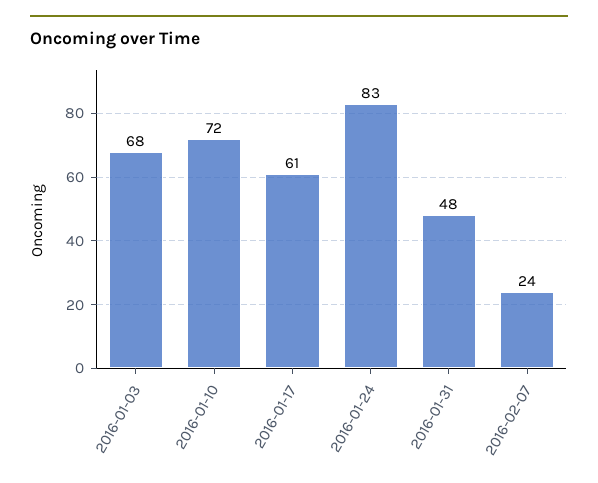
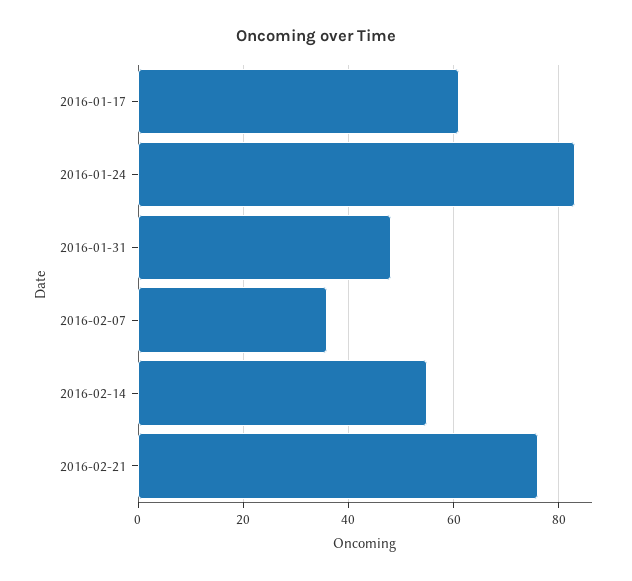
2016-01-03: 68 -> none
2016-01-10: 72 -> none
2016-02-07: 24 -> 35
2016-02-14: none -> 55
2016-02-21: none -> 75

